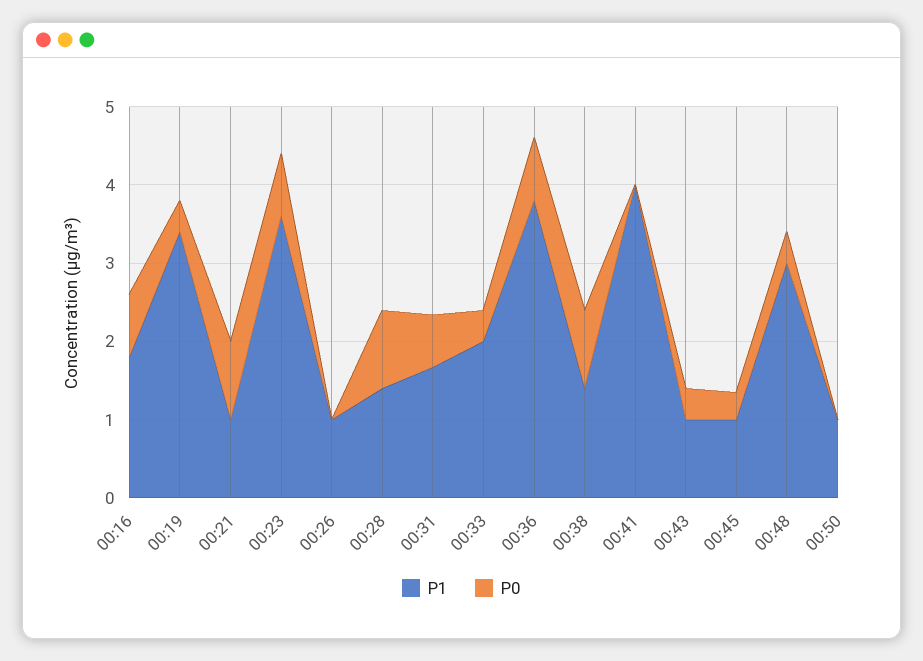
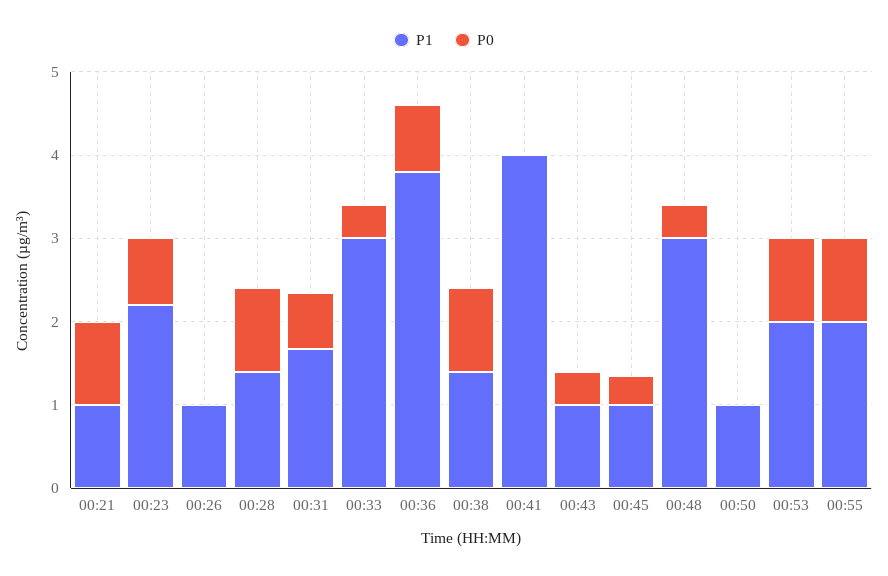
P1, 00:16: 1.8 -> none
P0, 00:16: 0.8 -> none
P1, 00:19: 3.4 -> none
P0, 00:19: 0.4 -> none
P1, 00:23: 3.6 -> 2.2
P1, 00:33: 2 -> 3
P1, 00:53: none -> 2
P0, 00:53: none -> 1
P1, 00:55: none -> 2
P0, 00:55: none -> 1

